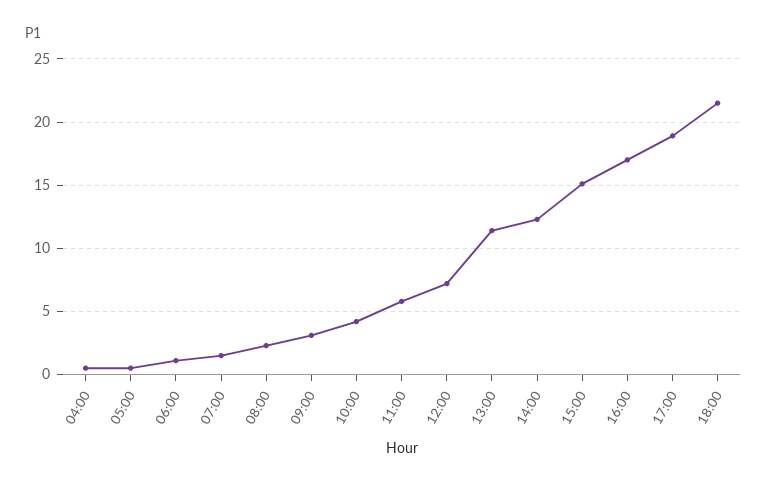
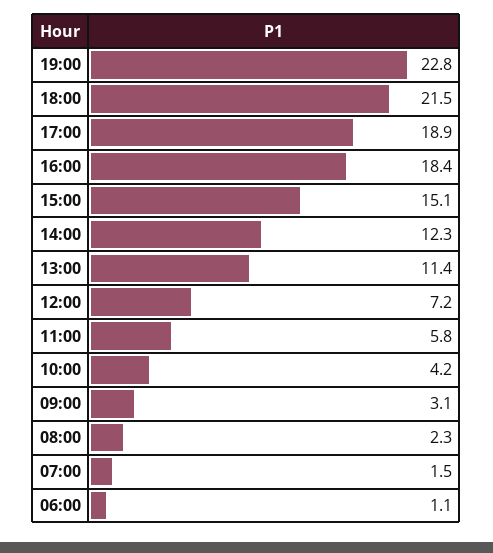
04:00: 0.5 -> none
05:00: 0.5 -> none
16:00: 17 -> 18.4
19:00: none -> 22.8

